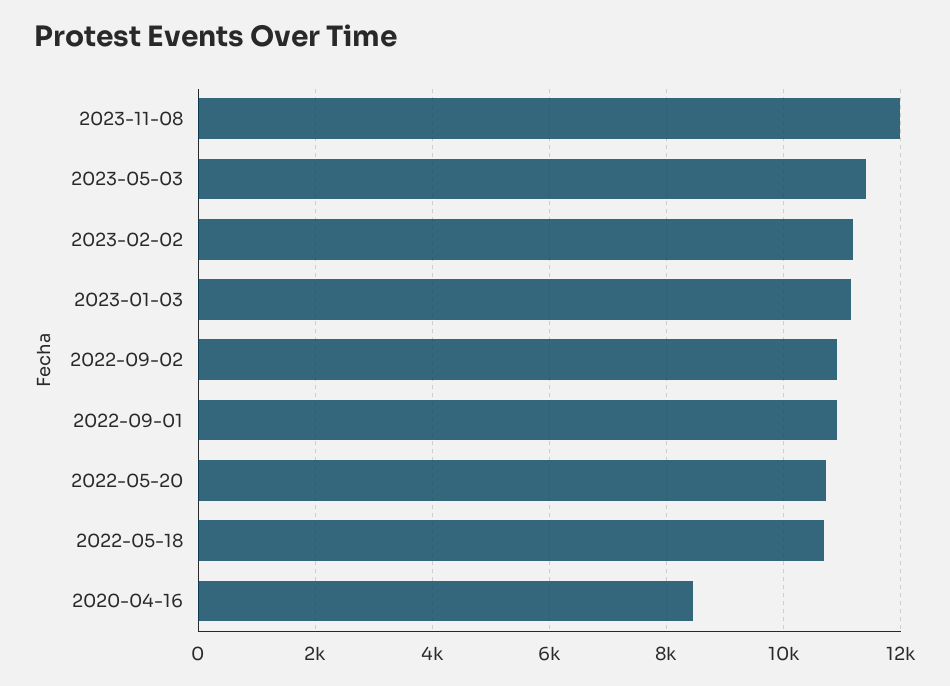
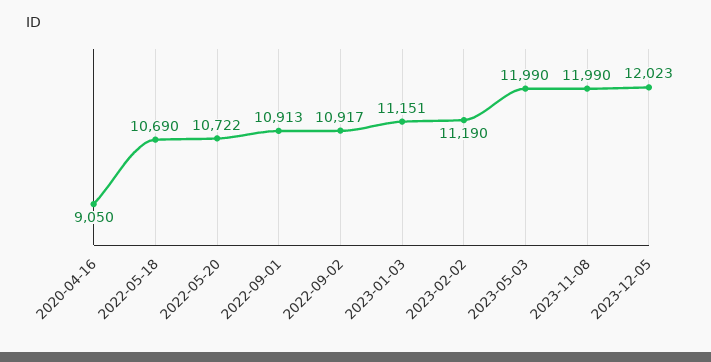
2023-05-03: 11400 -> 11990
2020-04-16: 8400 -> 9050
2023-12-05: none -> 12023

